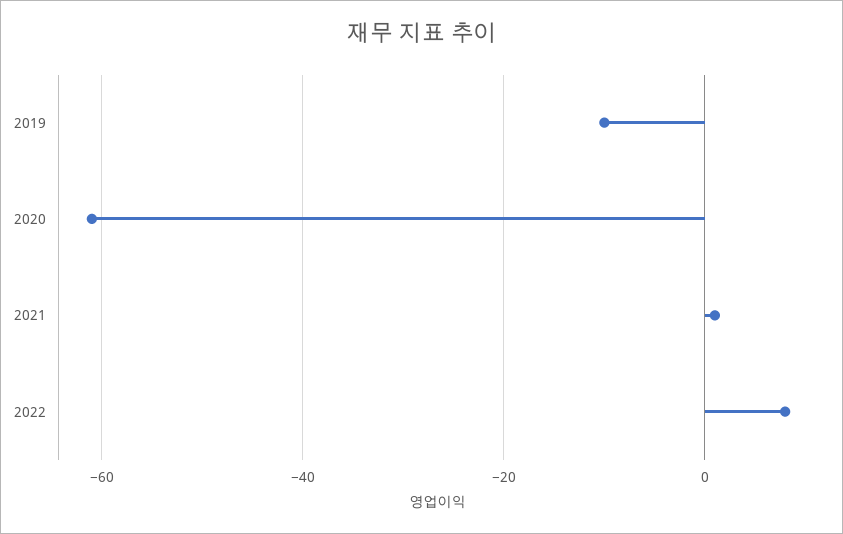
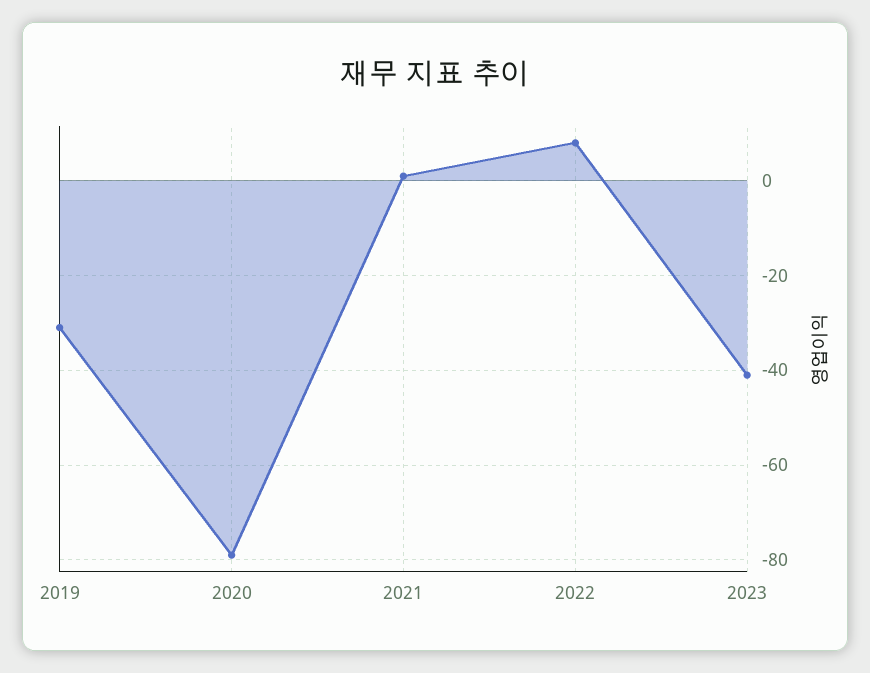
2019: -10 -> -30
2020: -60 -> -80
2023: none -> -40

